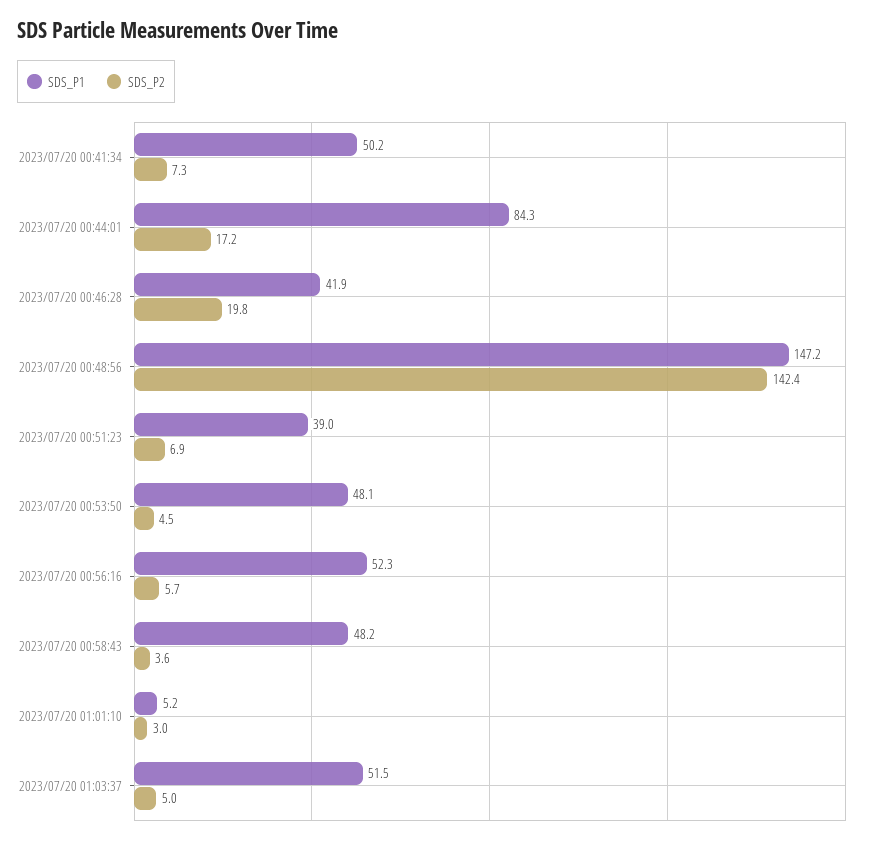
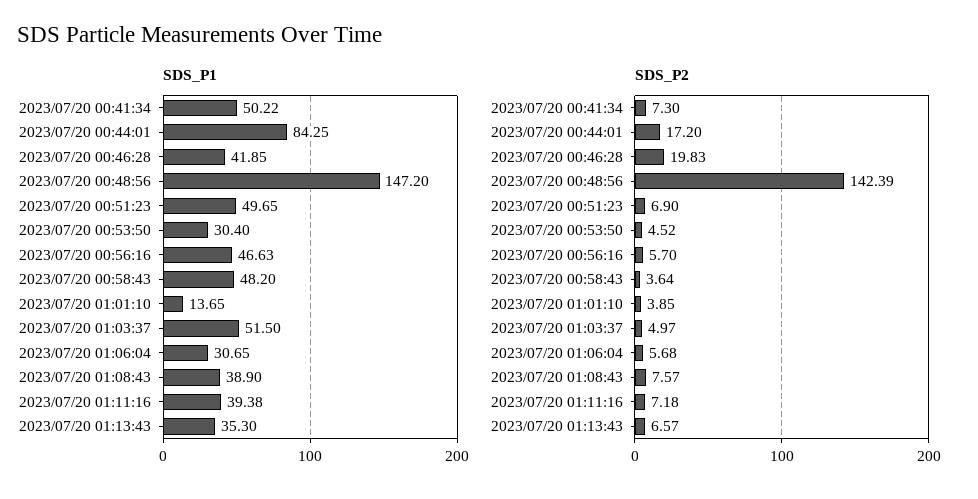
SDS_P1, 2023/07/20 00:51:23: 39 -> 49.65
SDS_P1, 2023/07/20 00:53:50: 48.1 -> 30.4
SDS_P1, 2023/07/20 00:56:16: 52.3 -> 46.63
SDS_P1, 2023/07/20 01:01:10: 5.2 -> 13.65
SDS_P2, 2023/07/20 01:01:10: 3 -> 3.85
SDS_P1, 2023/07/20 01:06:04: none -> 30.65
SDS_P1, 2023/07/20 01:08:43: none -> 38.9
SDS_P1, 2023/07/20 01:11:16: none -> 39.38
SDS_P1, 2023/07/20 01:13:43: none -> 35.3
SDS_P2, 2023/07/20 01:06:04: none -> 5.68
SDS_P2, 2023/07/20 01:08:43: none -> 7.57
SDS_P2, 2023/07/20 01:11:16: none -> 7.18
SDS_P2, 2023/07/20 01:13:43: none -> 6.57

